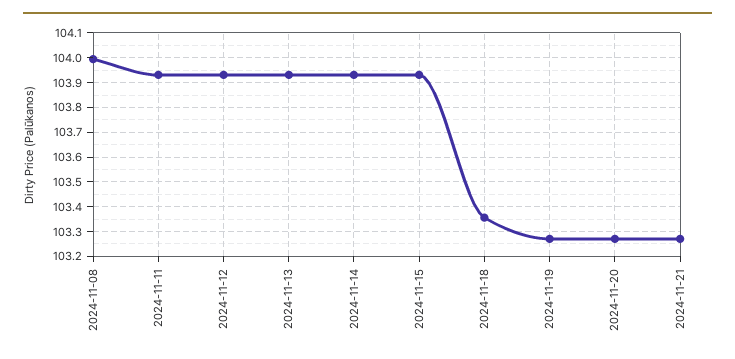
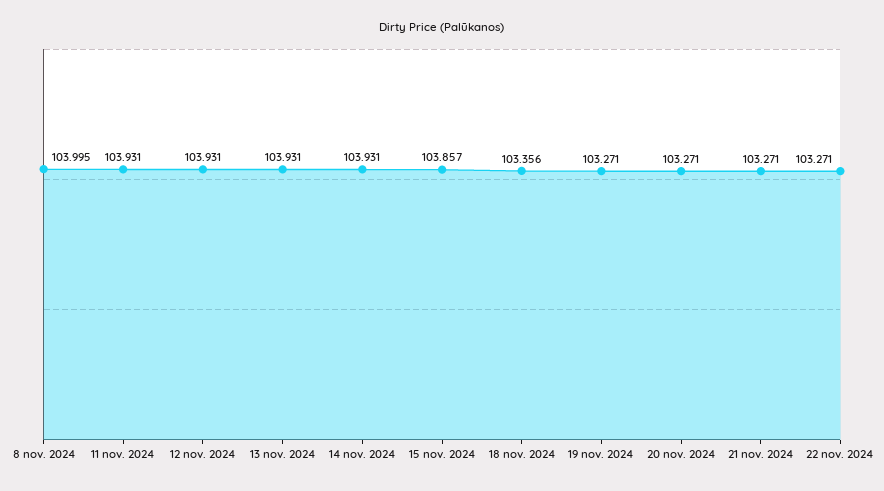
2024-11-15: 103.925 -> 103.857
22 nov. 2024: none -> 103.271

